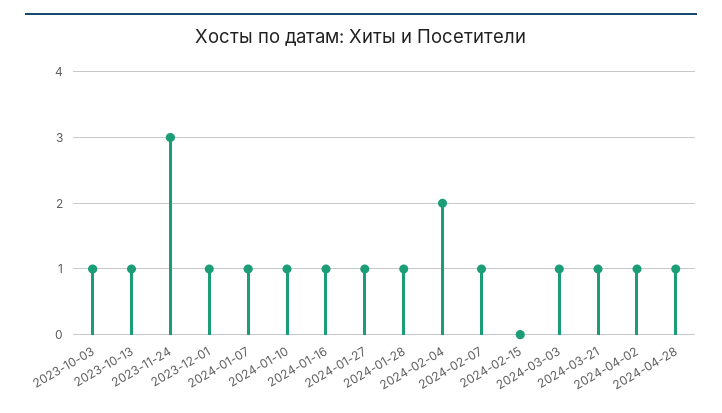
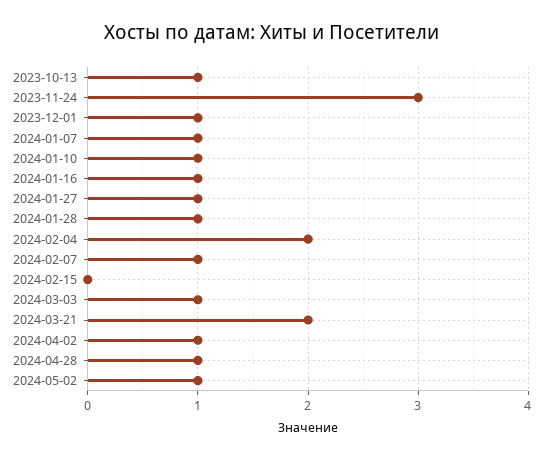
2023-10-03: 1 -> none
2024-03-21: 1 -> 2
2024-05-02: none -> 1

